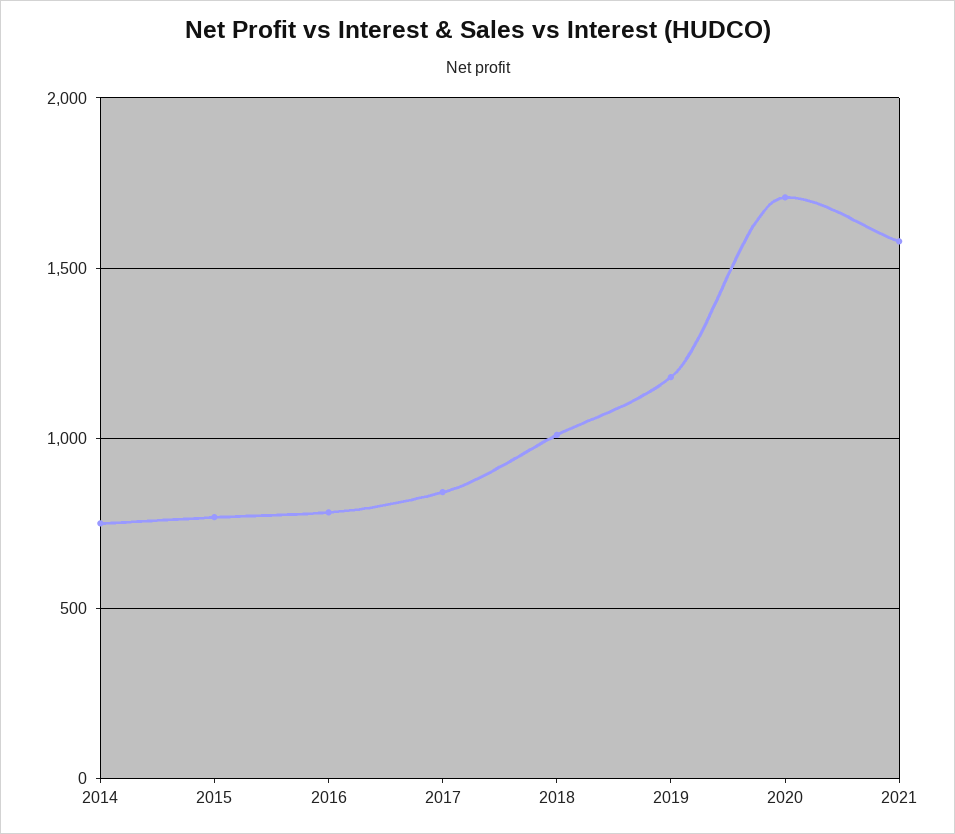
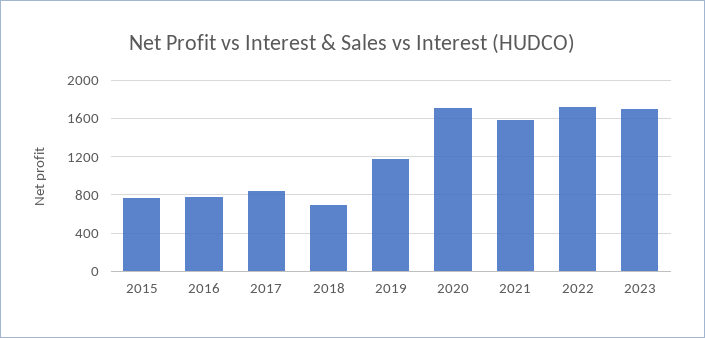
2014: 750 -> none
2018: 1000 -> 700
2022: none -> 1700
2023: none -> 1700

